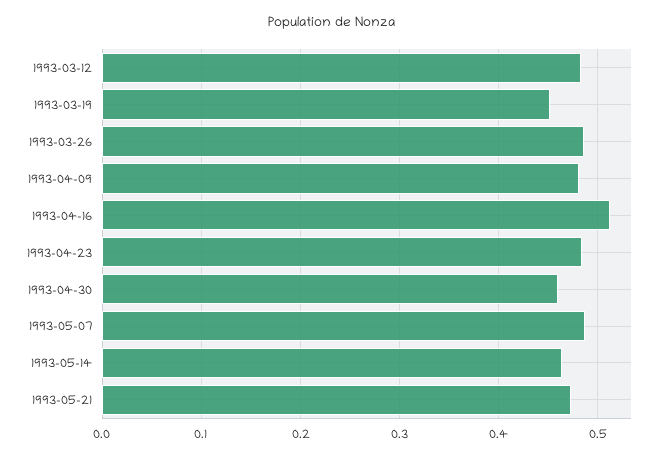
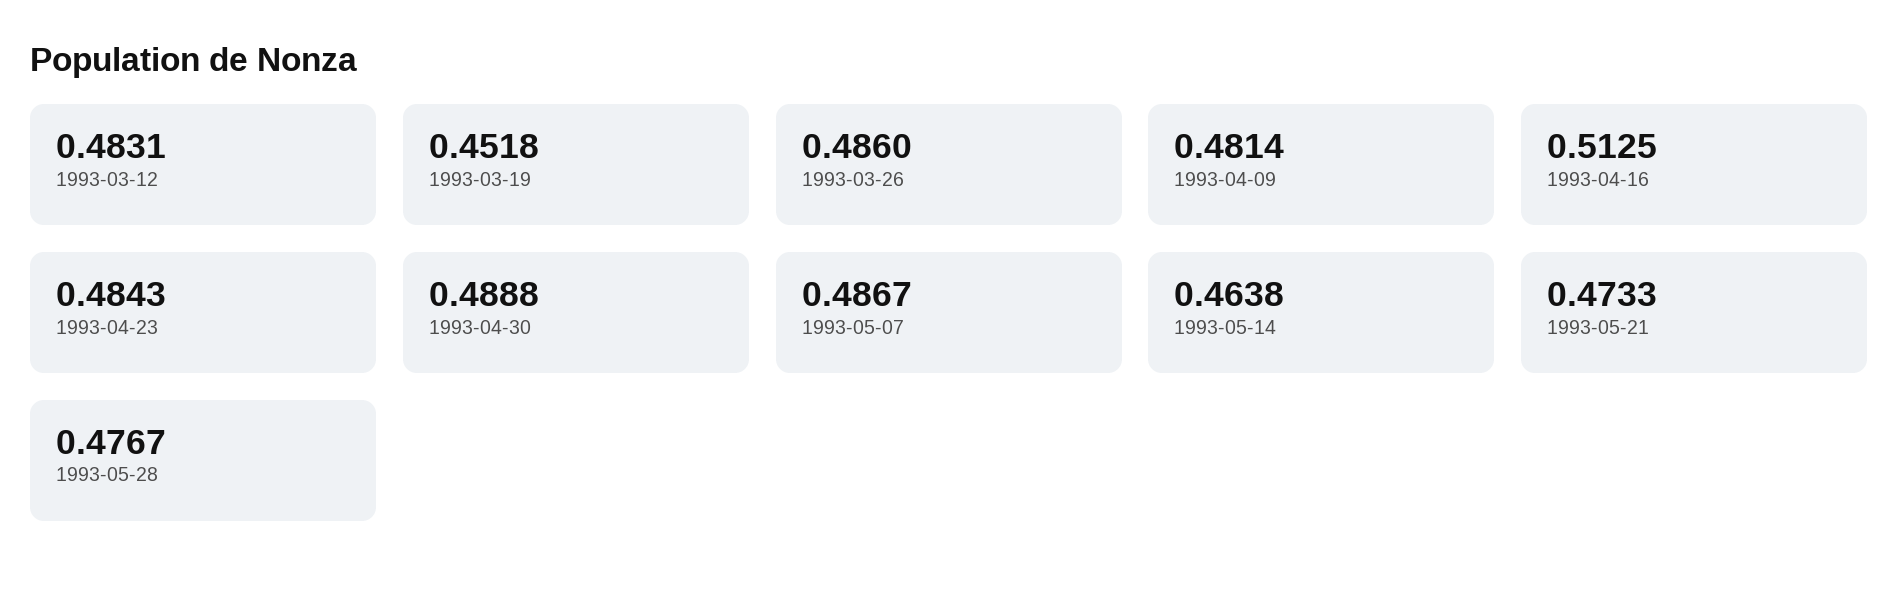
1993-04-30: 0.46 -> 0.4888
1993-05-28: none -> 0.4767

